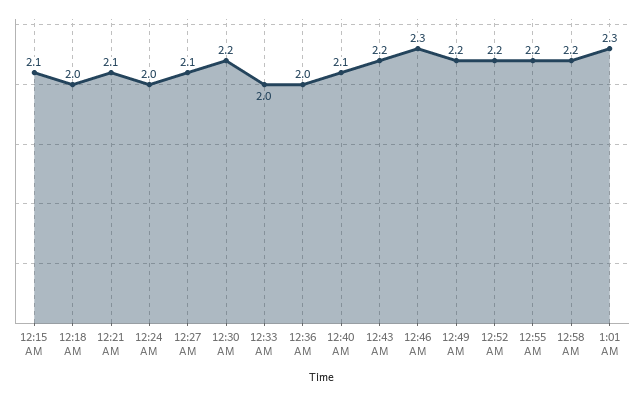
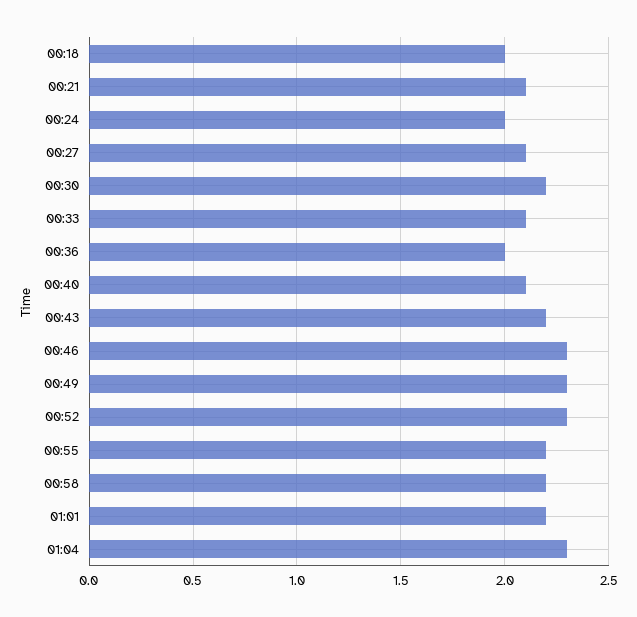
12:15 AM: 2.1 -> none
12:33 AM: 2 -> 2.1
12:49 AM: 2.2 -> 2.3
12:52 AM: 2.2 -> 2.3
1:01 AM: 2.3 -> 2.2
01:04: none -> 2.3

